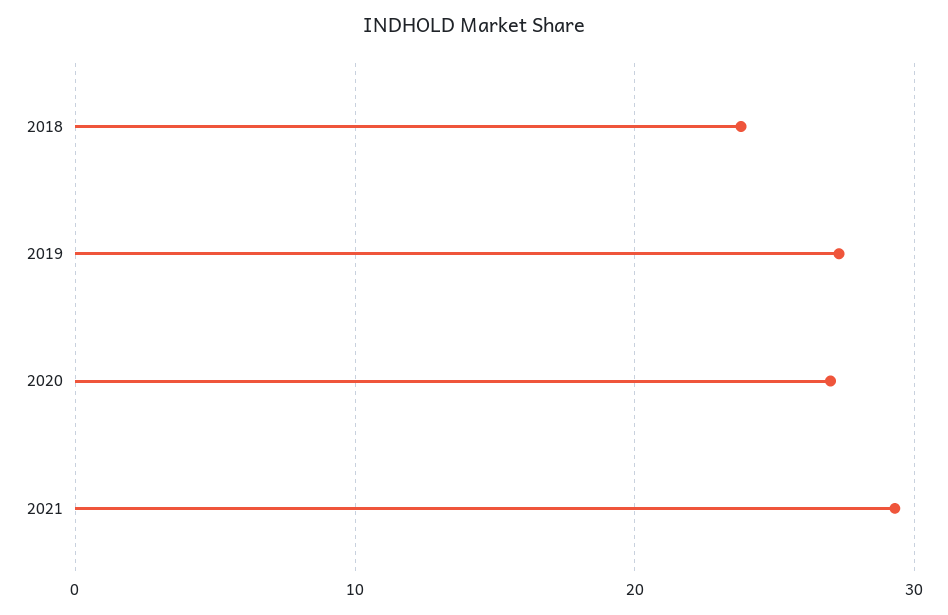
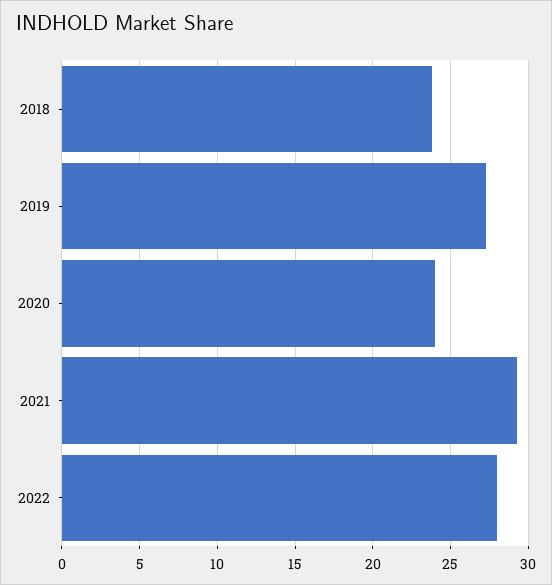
2020: 27 -> 24
2022: none -> 28

